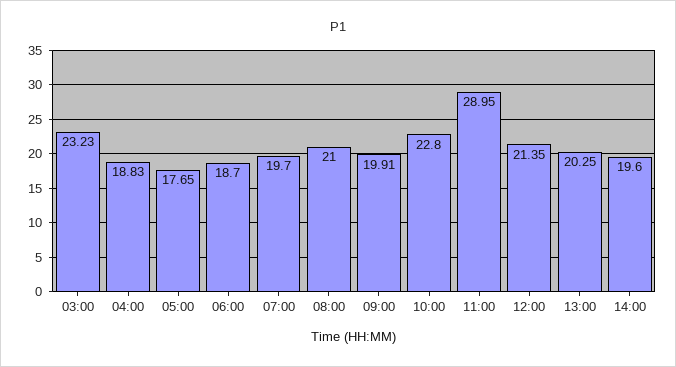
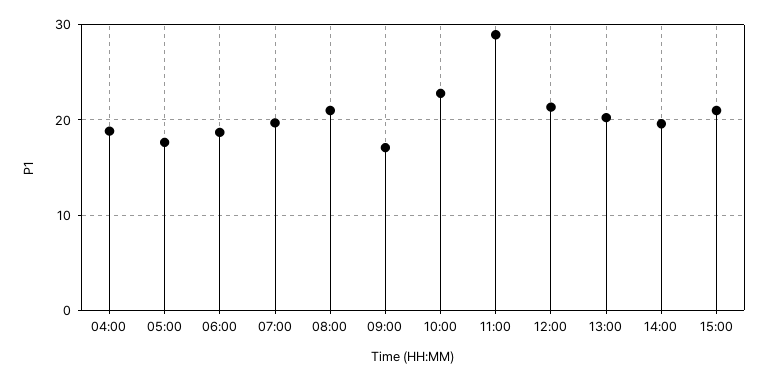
03:00: 23.23 -> none
09:00: 19.91 -> 17
15:00: none -> 21

